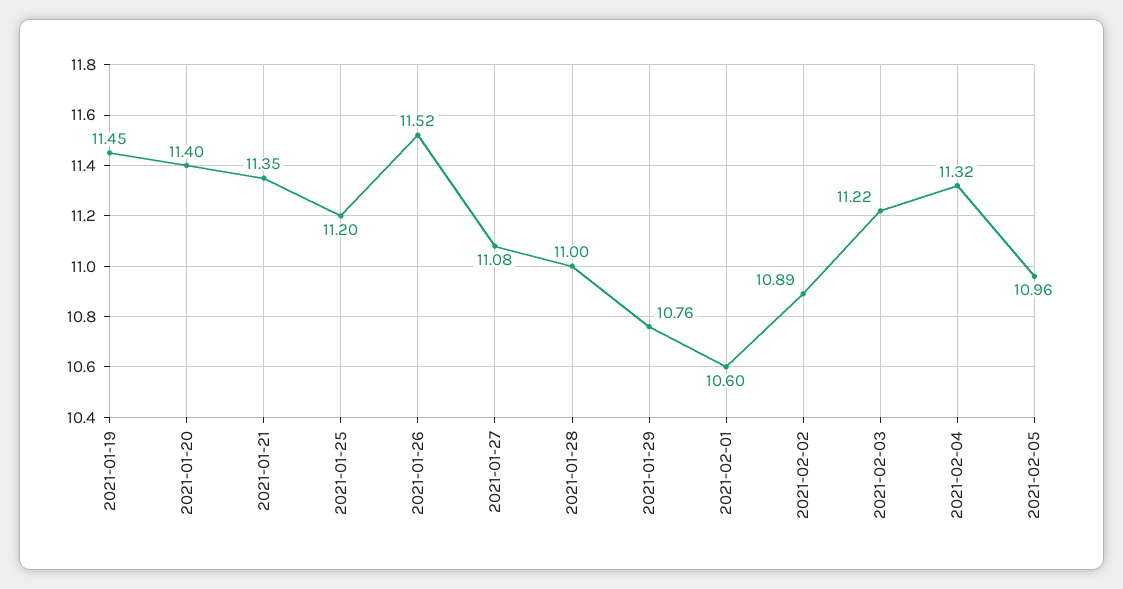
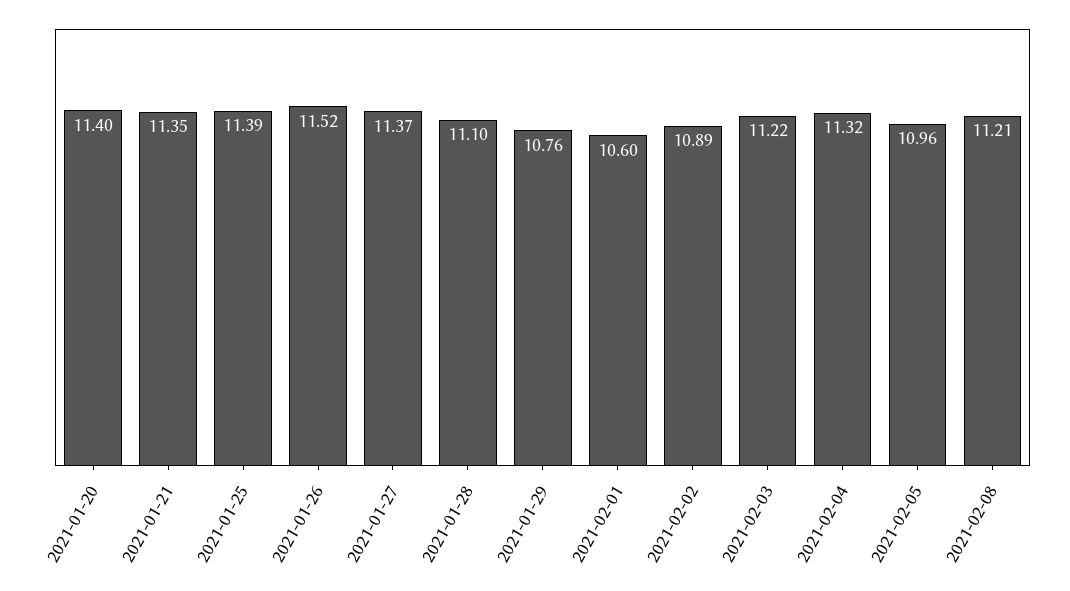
2021-01-19: 11.45 -> none
2021-01-25: 11.2 -> 11.39
2021-01-27: 11.08 -> 11.37
2021-01-28: 11 -> 11.1
2021-02-08: none -> 11.21

